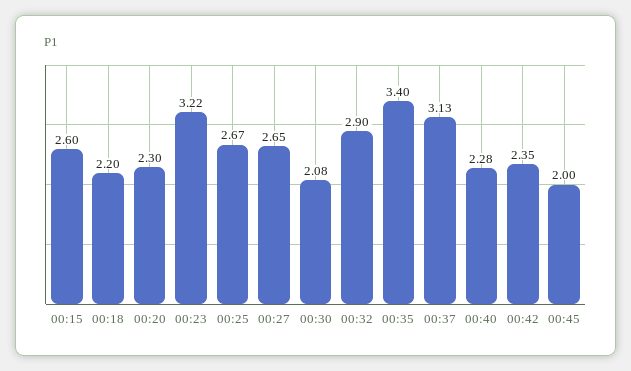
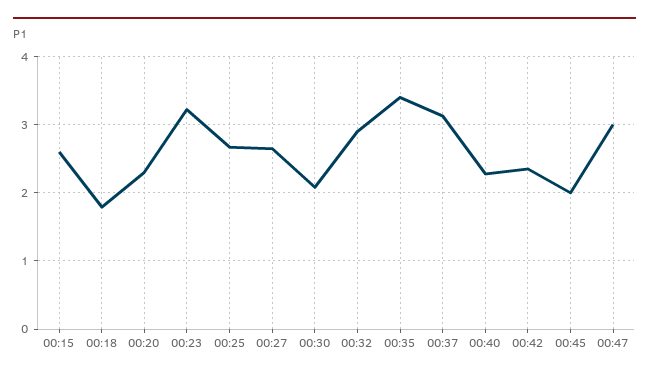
00:18: 2.2 -> 1.8
00:47: none -> 3

